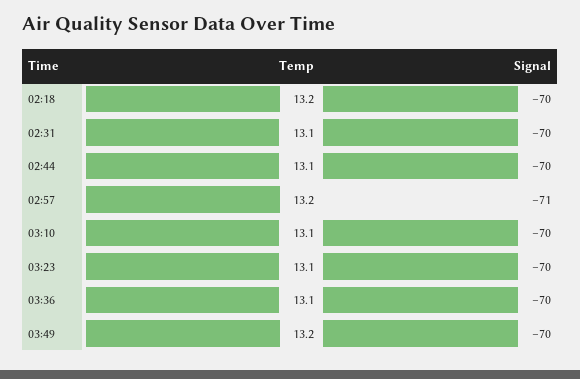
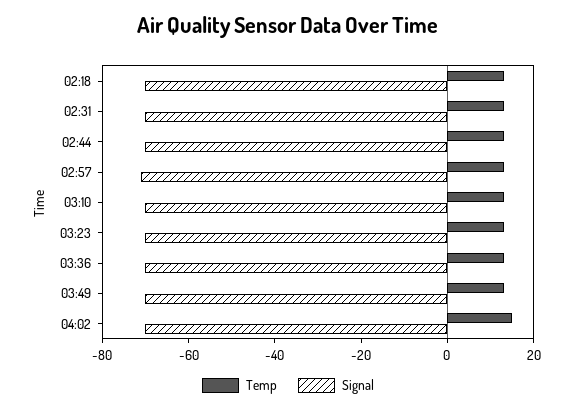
Temp, 04:02: none -> 15
Signal, 04:02: none -> -70

